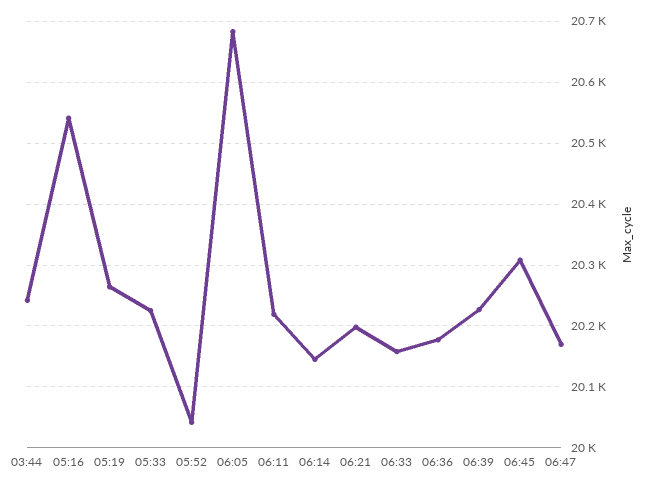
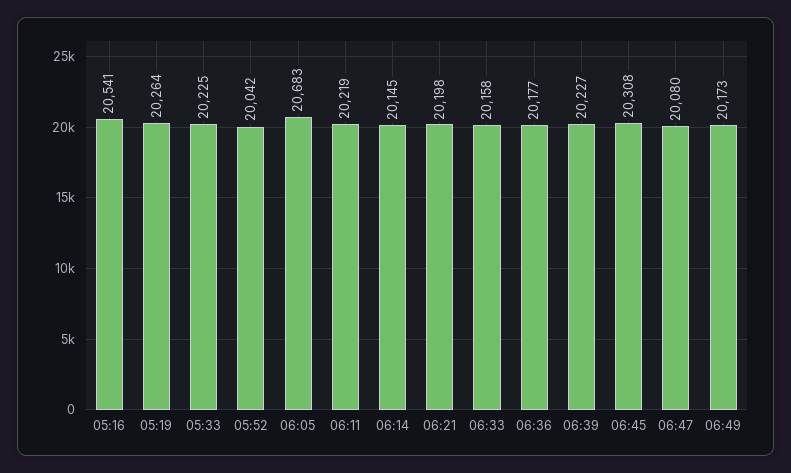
03:44: 20240 -> none
06:47: 20170 -> 20080
06:49: none -> 20173

